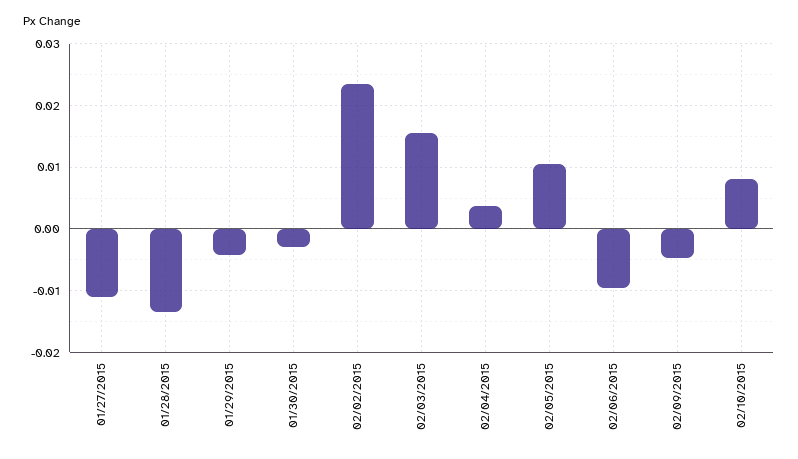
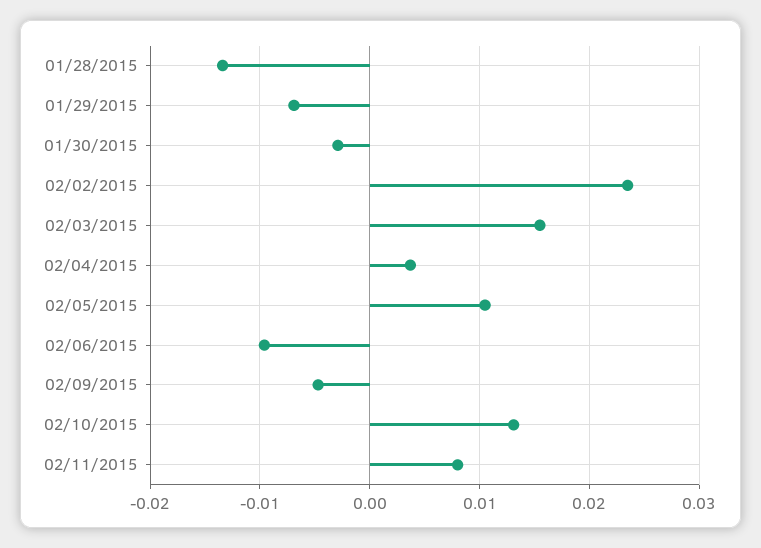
01/27/2015: -0.011 -> none
01/29/2015: -0.004 -> -0.007
02/10/2015: 0.008 -> 0.013
02/11/2015: none -> 0.008

